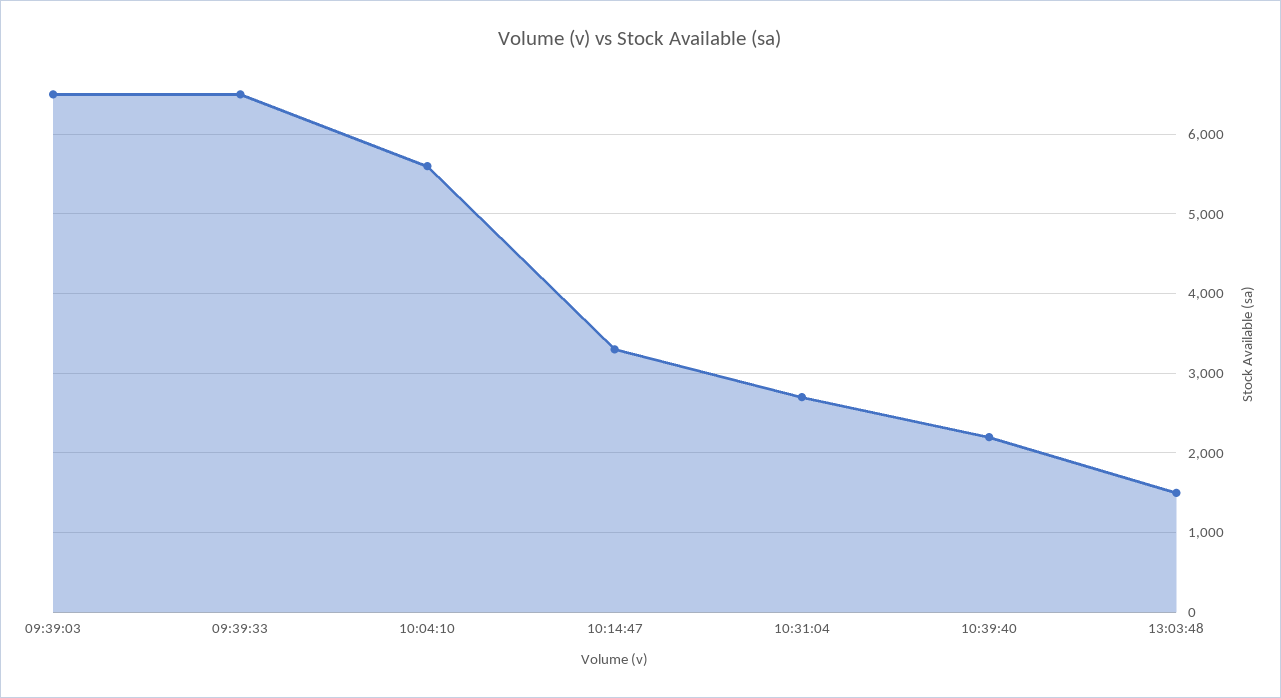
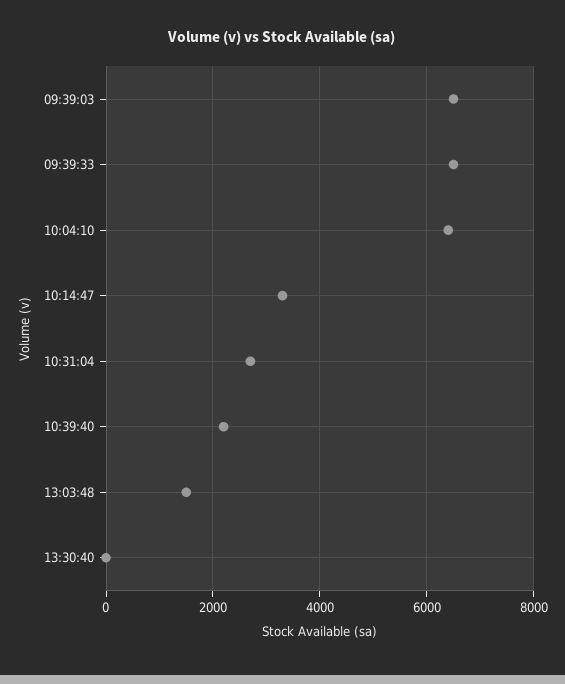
10:04:10: 5600 -> 6400
13:30:40: none -> 0

